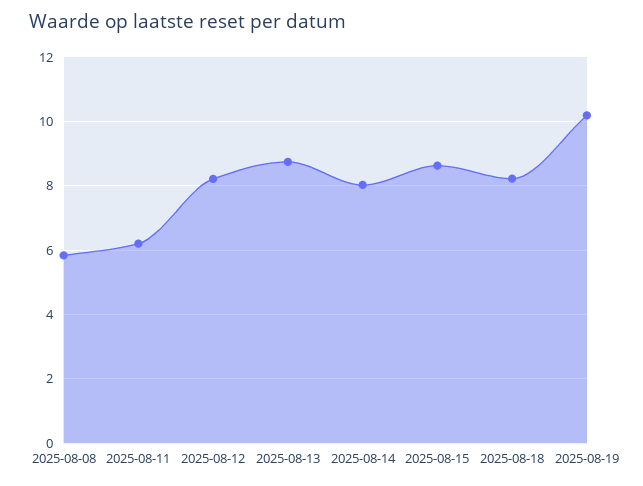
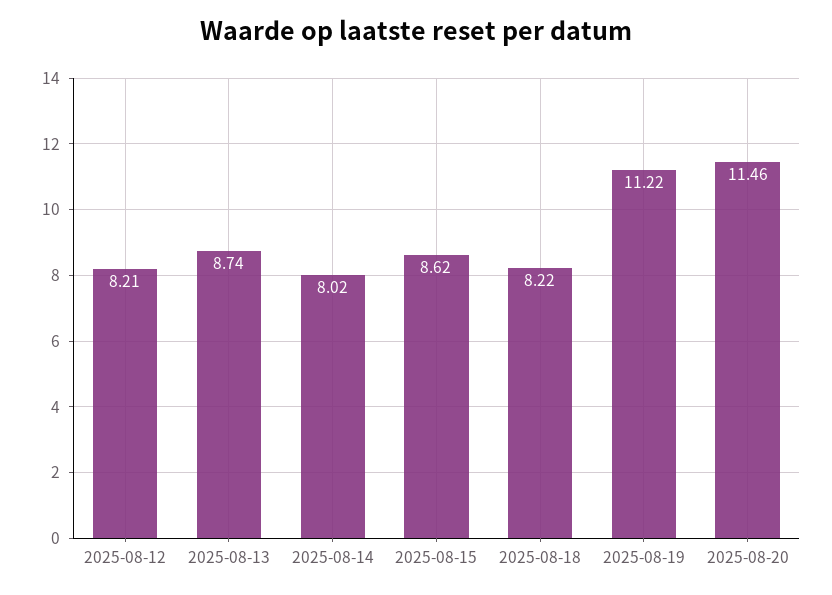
2025-08-08: 5.8 -> none
2025-08-11: 6.2 -> none
2025-08-19: 10.2 -> 11.22
2025-08-20: none -> 11.46

